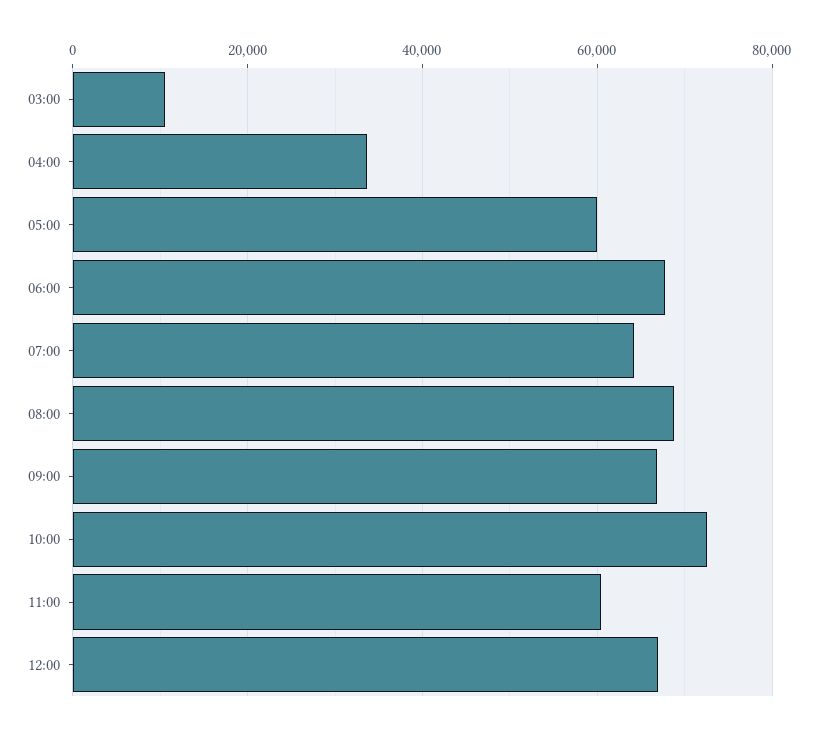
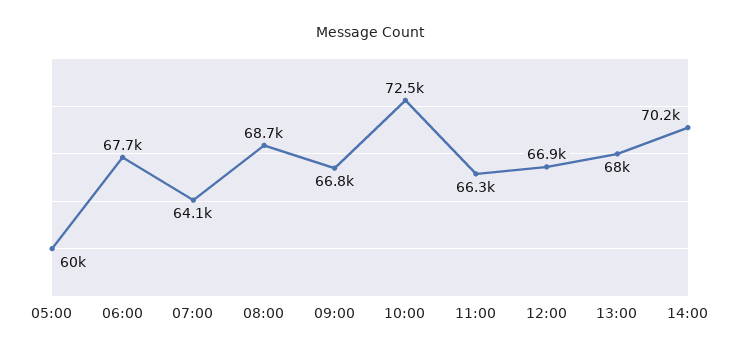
03:00: 10000 -> none
04:00: 34000 -> none
11:00: 60000 -> 66300
13:00: none -> 68000
14:00: none -> 70200

